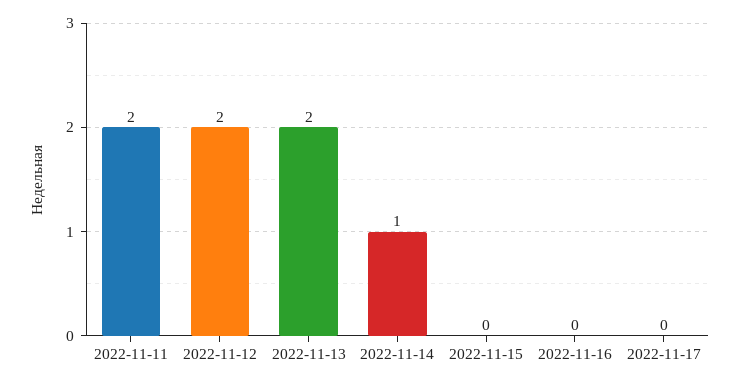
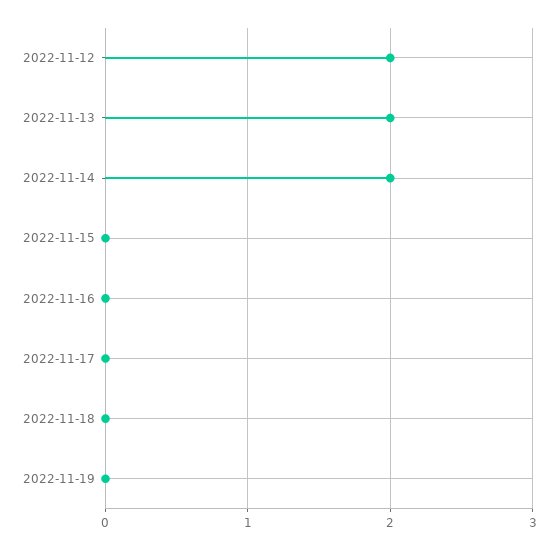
2022-11-11: 2 -> none
2022-11-14: 1 -> 2
2022-11-18: none -> 0
2022-11-19: none -> 0

